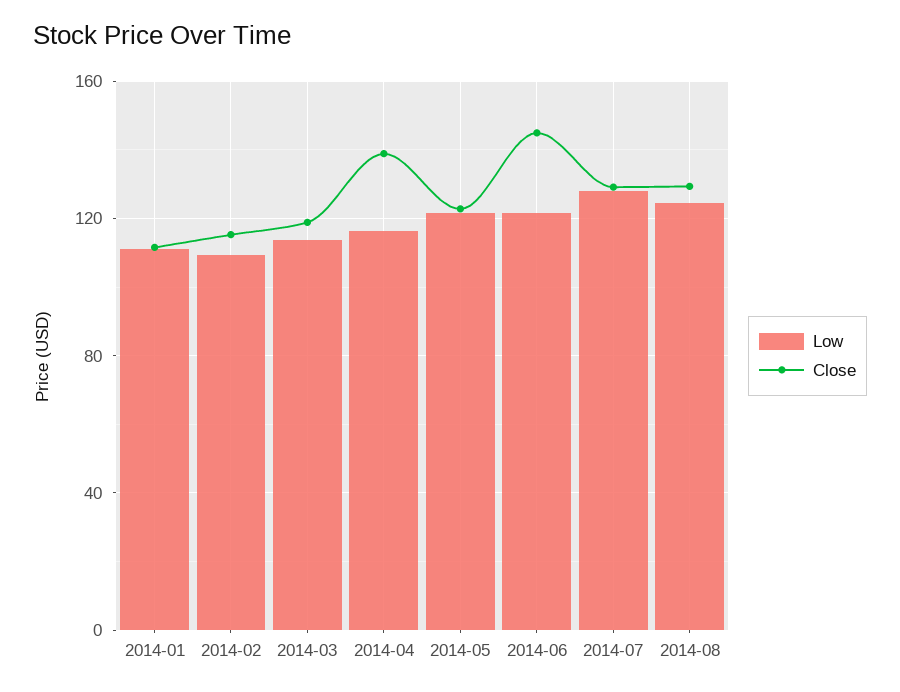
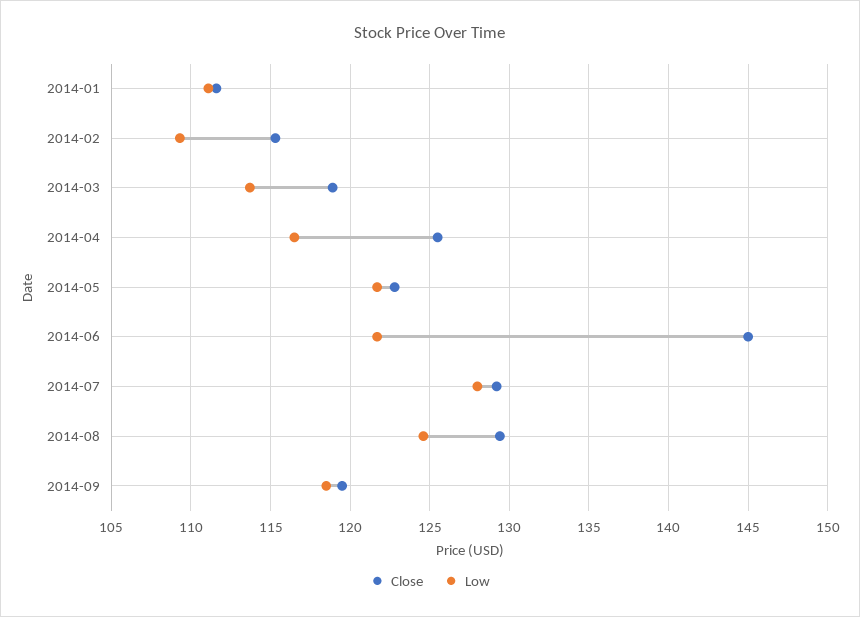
Close, 2014-04: 140 -> 125.5
Close, 2014-09: none -> 119.5
Low, 2014-09: none -> 118.5

